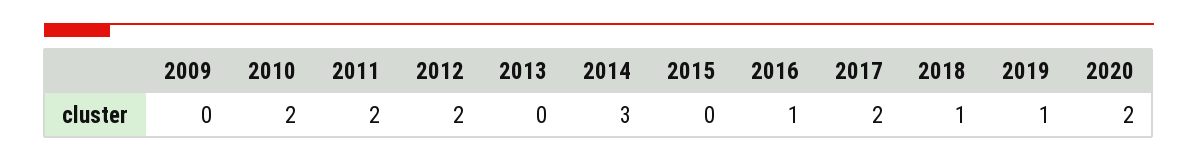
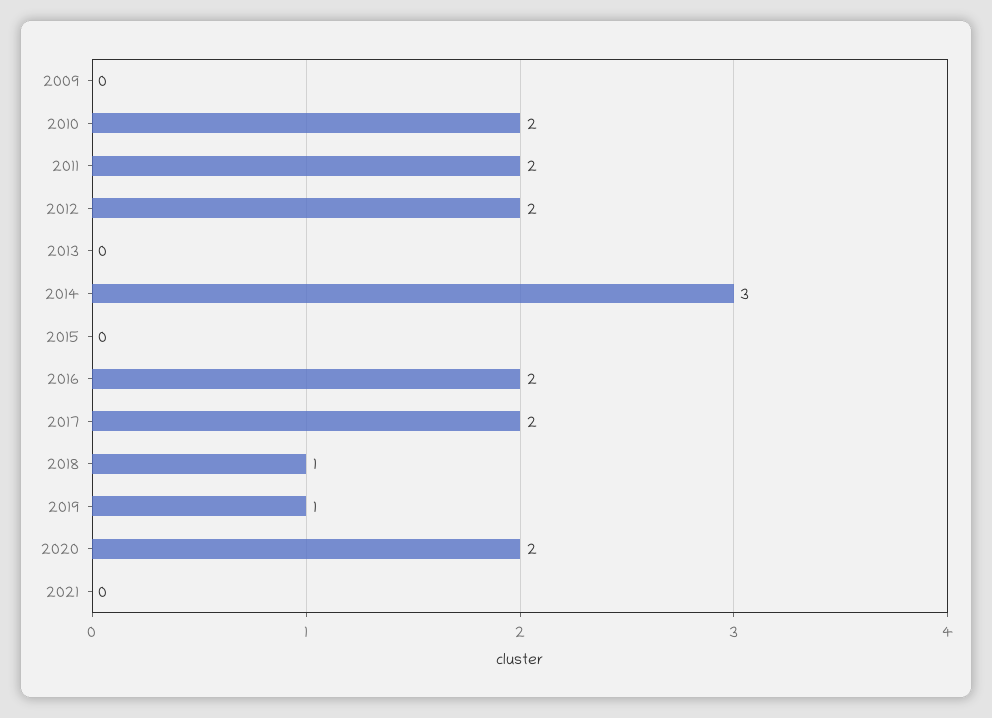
2016: 1 -> 2
2021: none -> 0

